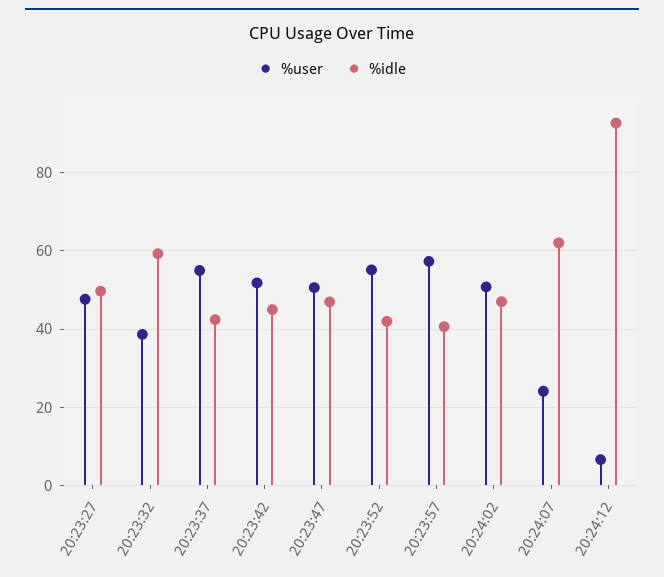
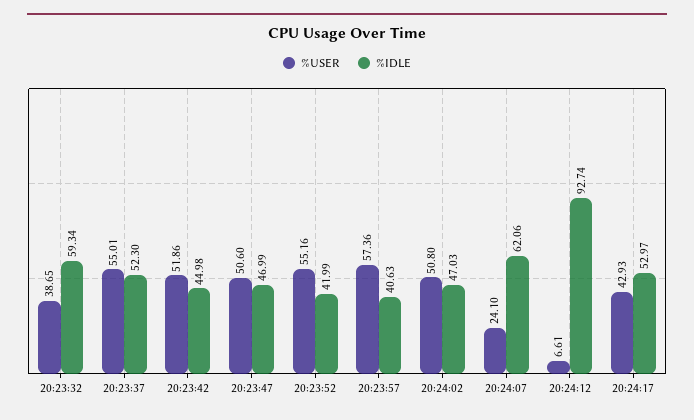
%user, 20:23:27: 48 -> none
%idle, 20:23:27: 50 -> none
%idle, 20:23:37: 42 -> 52.3
%user, 20:24:17: none -> 42.93
%idle, 20:24:17: none -> 52.97

